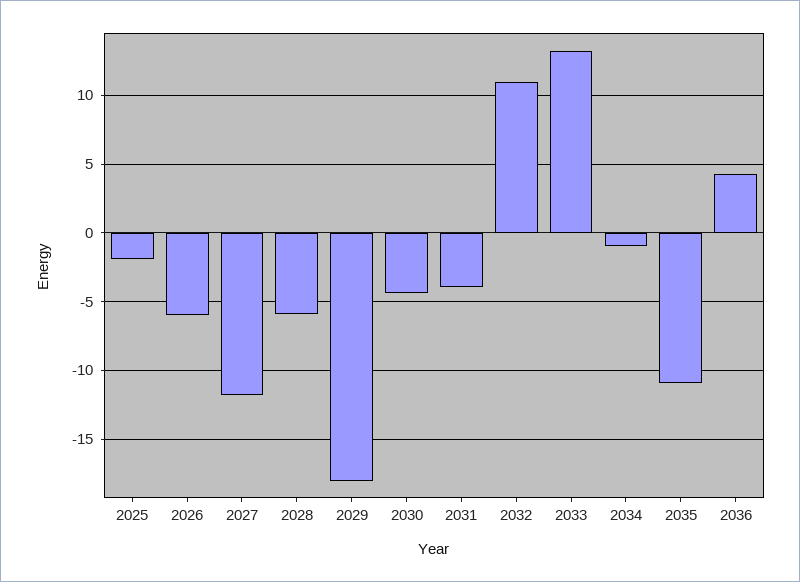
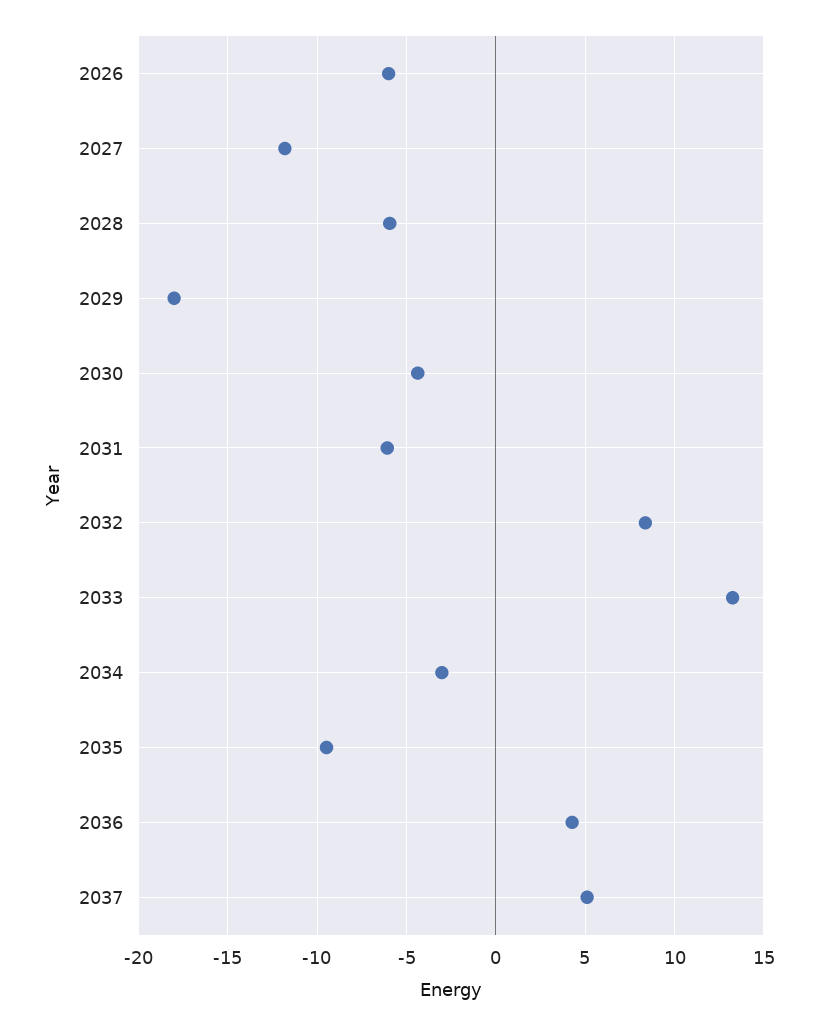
2025: -2 -> none
2031: -4 -> -6
2032: 11 -> 8.5
2034: -1 -> -3
2035: -11 -> -9.5
2037: none -> 5

